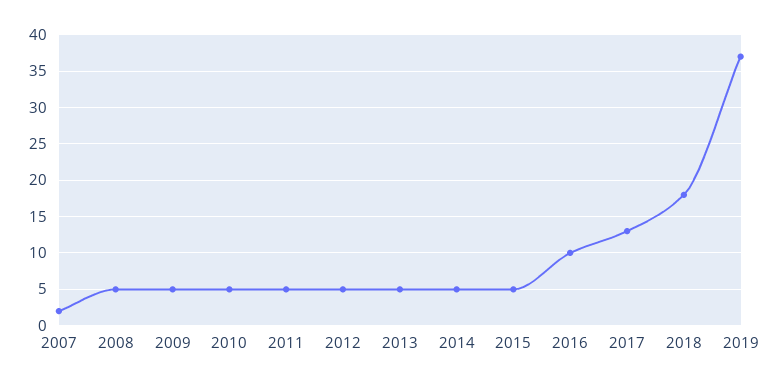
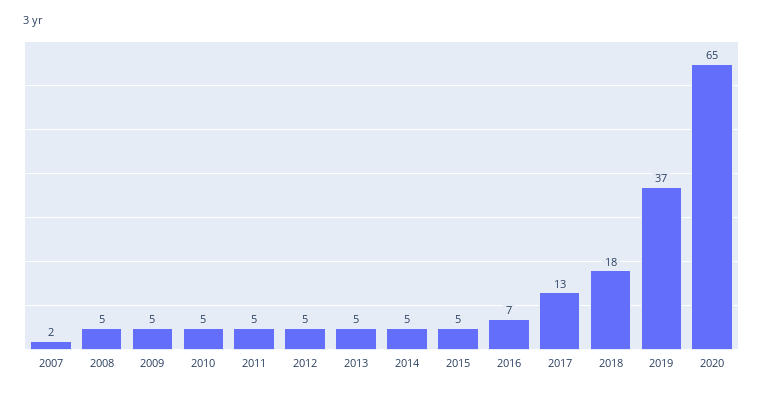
2016: 10 -> 7
2020: none -> 65

